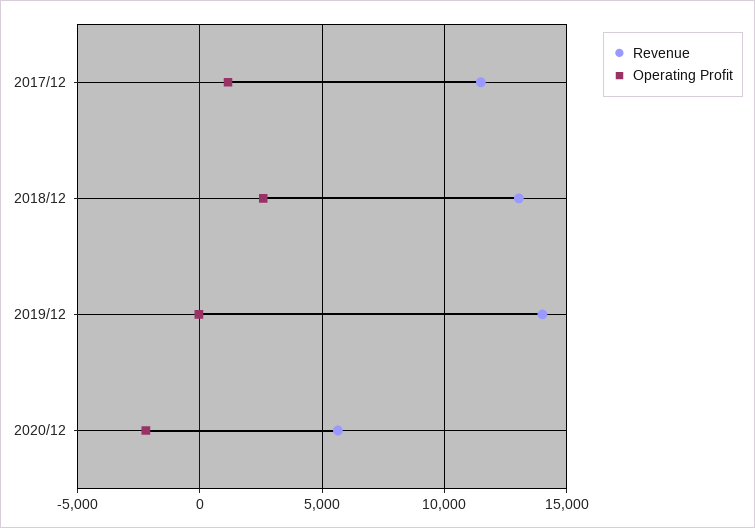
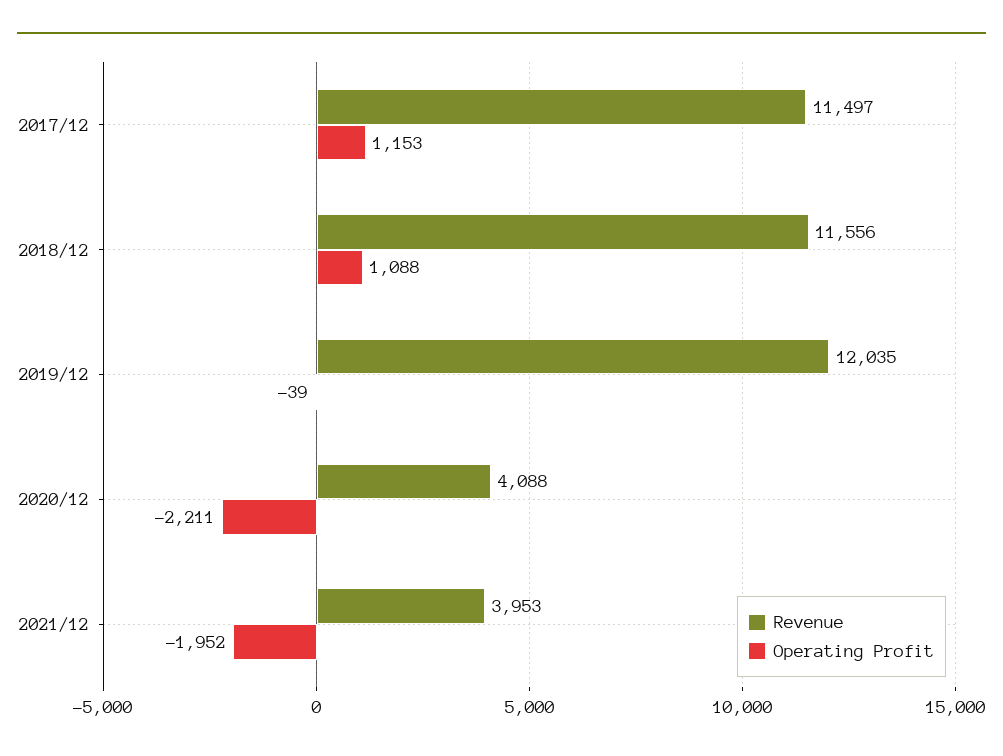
Revenue, 2018/12: 13000 -> 11556
Operating Profit, 2018/12: 2500 -> 1088
Revenue, 2019/12: 14000 -> 12035
Revenue, 2020/12: 5500 -> 4088
Revenue, 2021/12: none -> 3953
Operating Profit, 2021/12: none -> -1952

